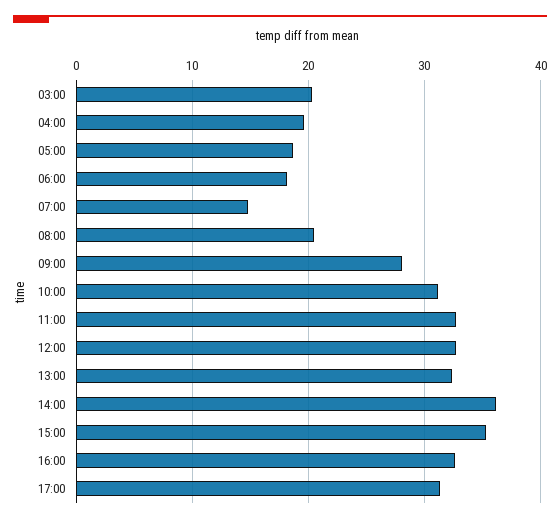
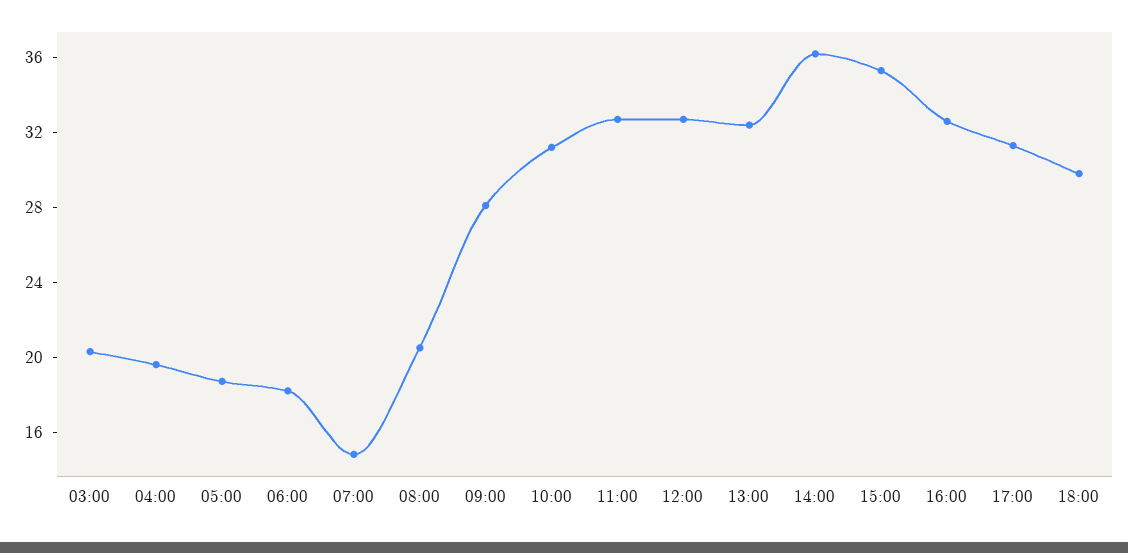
18:00: none -> 30

